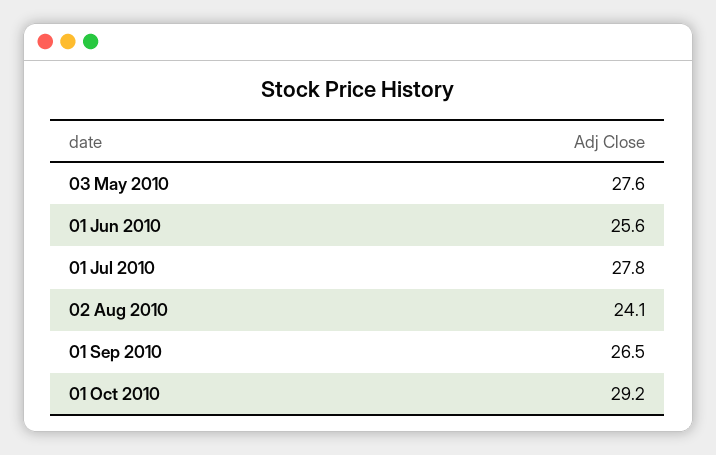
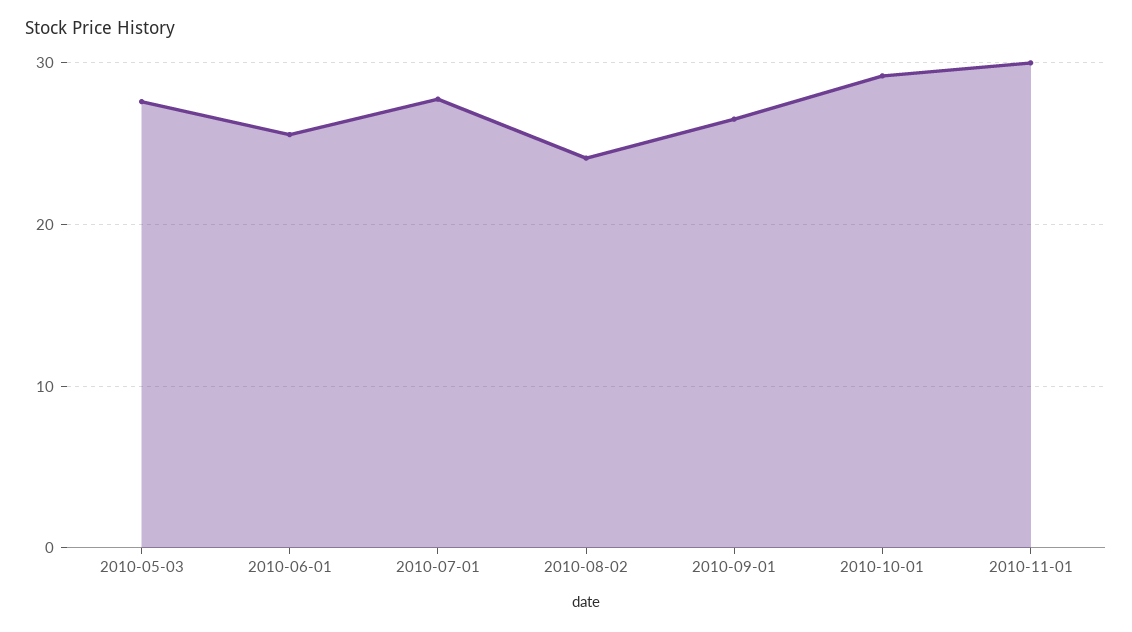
2010-11-01: none -> 30

